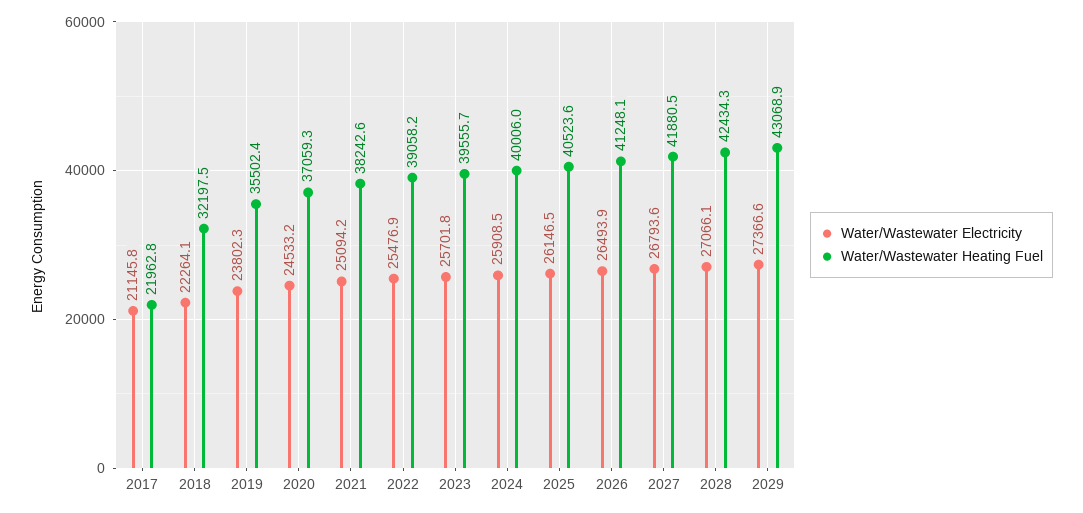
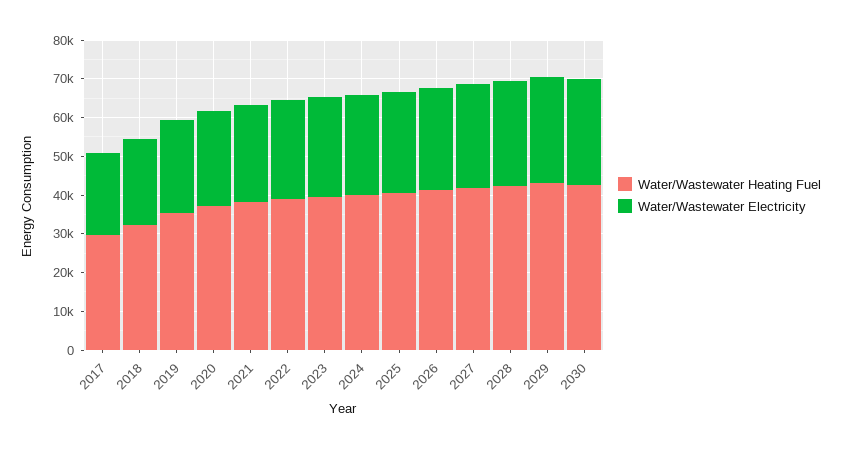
Water/Wastewater Heating Fuel, 2017: 21962.8 -> 30000
Water/Wastewater Heating Fuel, 2030: none -> 42500
Water/Wastewater Electricity, 2030: none -> 27500

